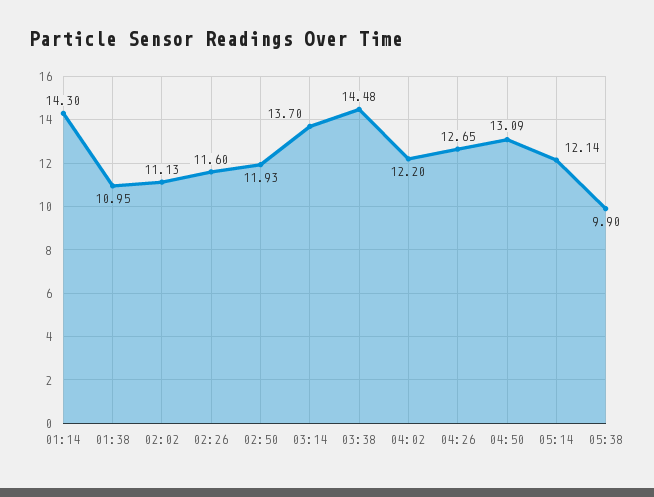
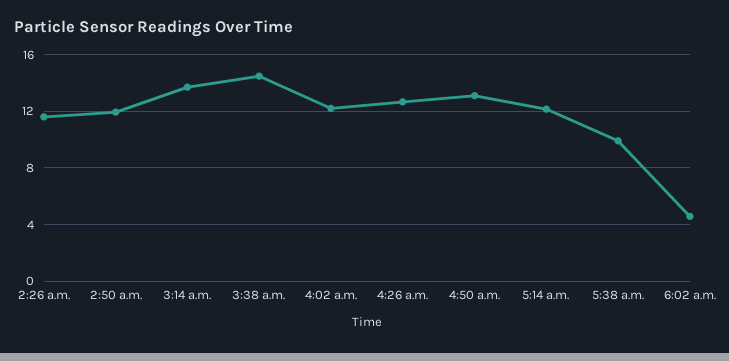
01:14: 14.3 -> none
01:38: 10.95 -> none
02:02: 11.13 -> none
6:02 a.m.: none -> 4.5

